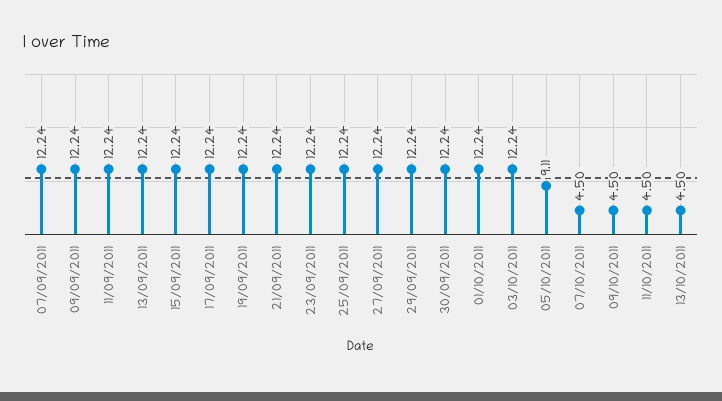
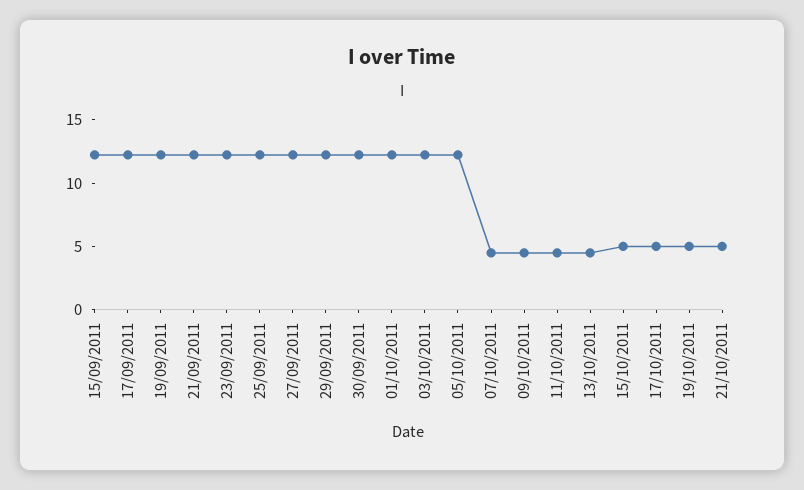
07/09/2011: 12.24 -> none
09/09/2011: 12.24 -> none
11/09/2011: 12.24 -> none
13/09/2011: 12.24 -> none
05/10/2011: 9.11 -> 12
15/10/2011: none -> 5
17/10/2011: none -> 5
19/10/2011: none -> 5
21/10/2011: none -> 5

